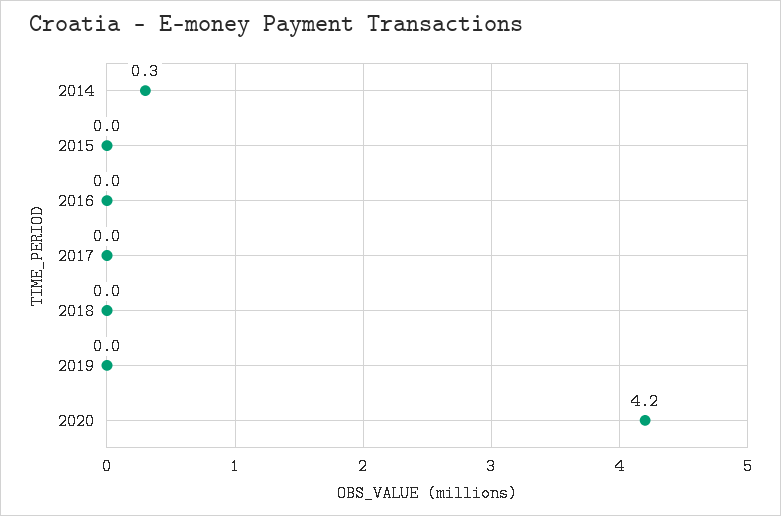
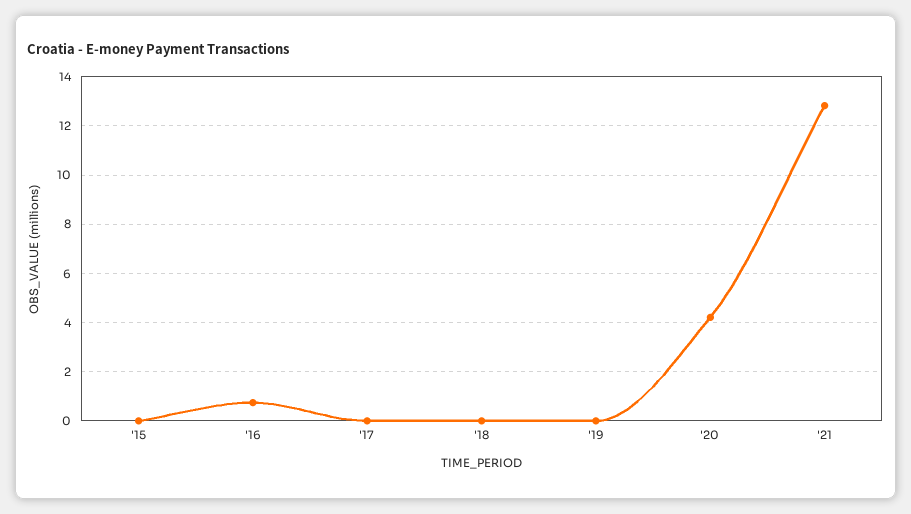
2014: 0.3 -> none
2016: 0 -> 0.75
'21: none -> 12.75

